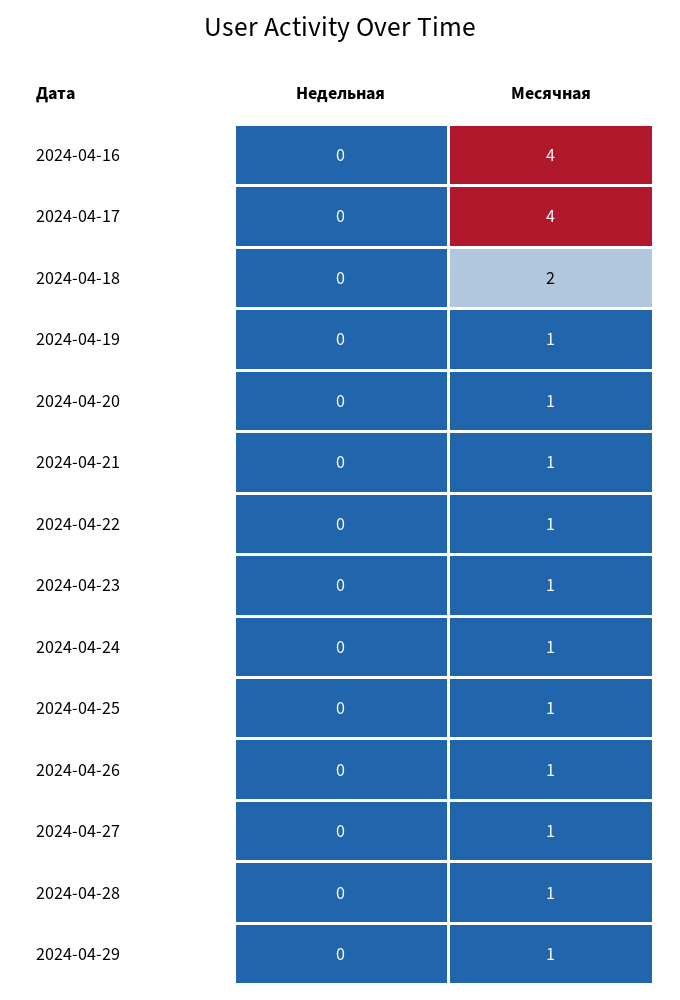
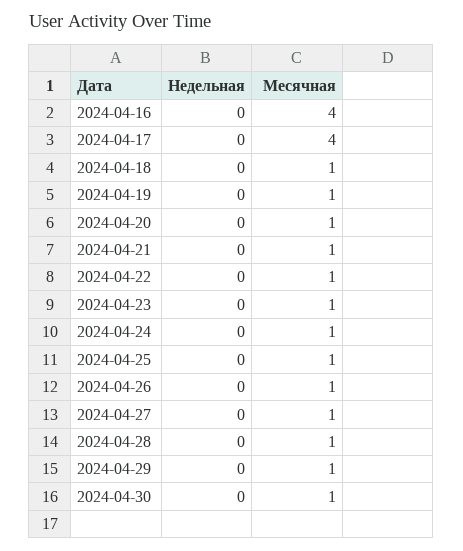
Месячная, 2024-04-18: 2 -> 1
Недельная, 2024-04-30: none -> 0
Месячная, 2024-04-30: none -> 1

